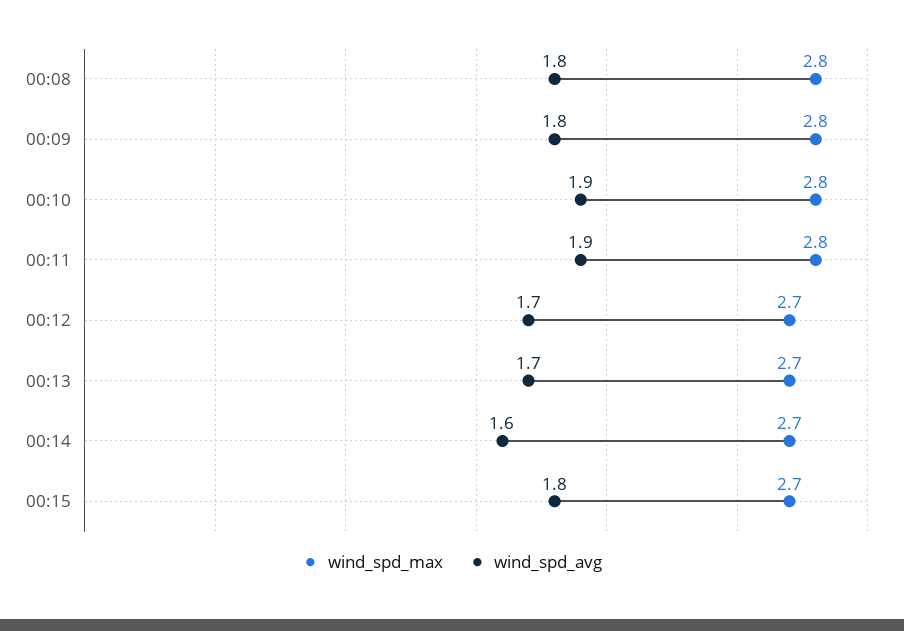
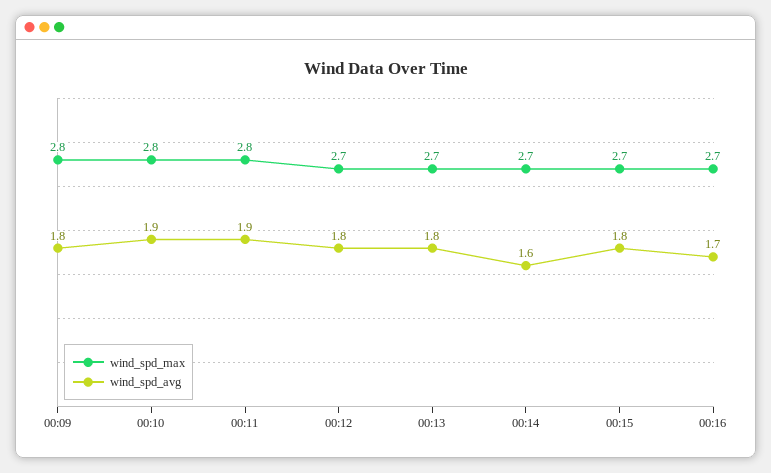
wind_spd_max, 00:08: 2.8 -> none
wind_spd_avg, 00:08: 1.8 -> none
wind_spd_avg, 00:12: 1.7 -> 1.8
wind_spd_avg, 00:13: 1.7 -> 1.8
wind_spd_max, 00:16: none -> 2.7
wind_spd_avg, 00:16: none -> 1.7

